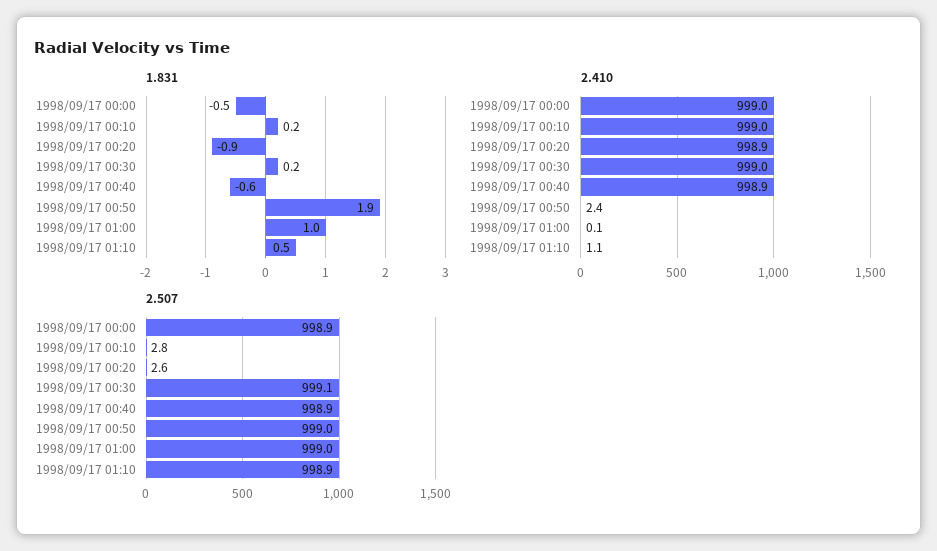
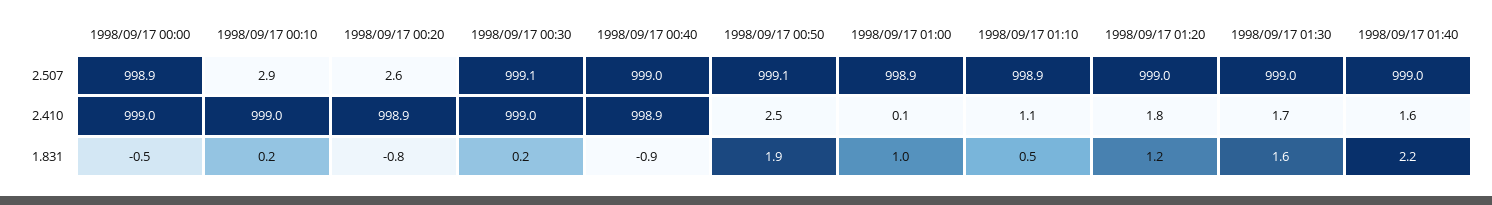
1.831, 1998/09/17 00:20: -0.9 -> -0.8
1.831, 1998/09/17 00:40: -0.6 -> -0.9
2.410, 1998/09/17 00:50: 2.4 -> 2.5
2.507, 1998/09/17 00:10: 2.8 -> 2.9
2.507, 1998/09/17 00:40: 998.9 -> 999
2.507, 1998/09/17 00:50: 999 -> 999.1
2.507, 1998/09/17 01:00: 999 -> 998.9
2.507, 1998/09/17 01:20: none -> 999
2.507, 1998/09/17 01:30: none -> 999
2.507, 1998/09/17 01:40: none -> 999
2.410, 1998/09/17 01:20: none -> 1.8
2.410, 1998/09/17 01:30: none -> 1.7
2.410, 1998/09/17 01:40: none -> 1.6
1.831, 1998/09/17 01:20: none -> 1.2
1.831, 1998/09/17 01:30: none -> 1.6
1.831, 1998/09/17 01:40: none -> 2.2

